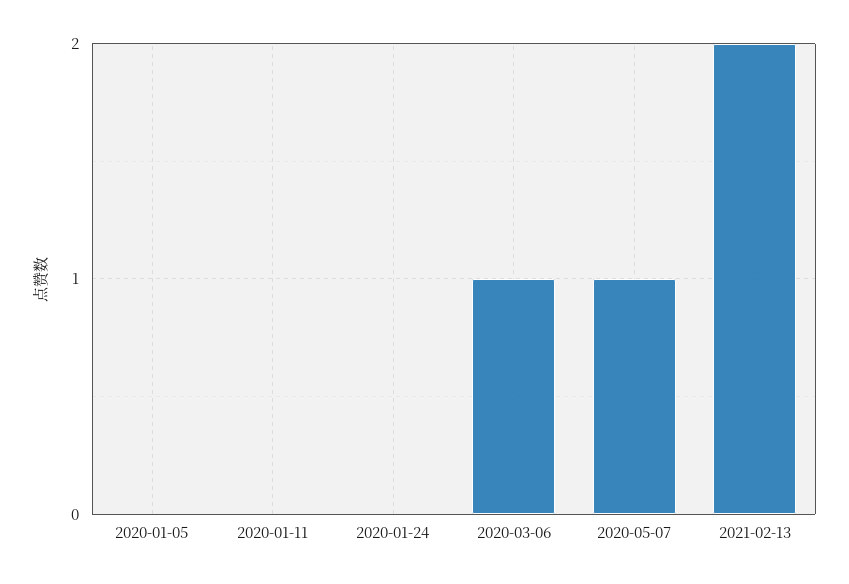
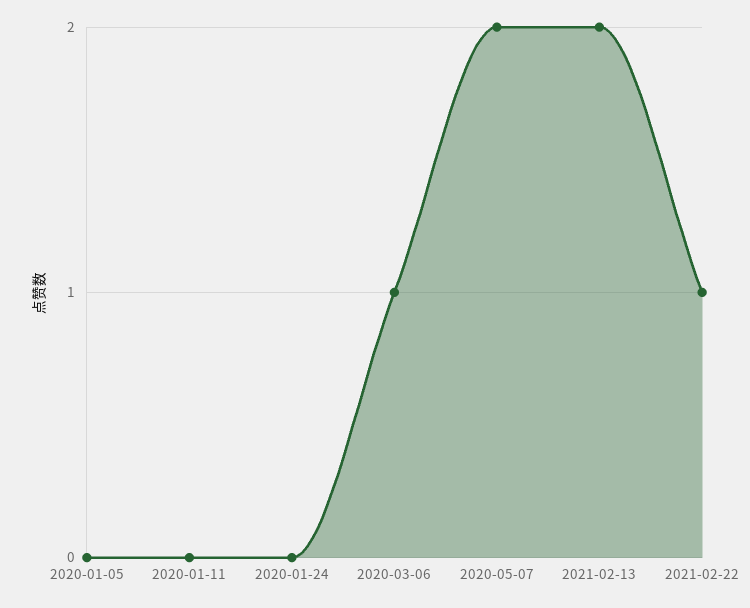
2020-05-07: 1 -> 2
2021-02-22: none -> 1

